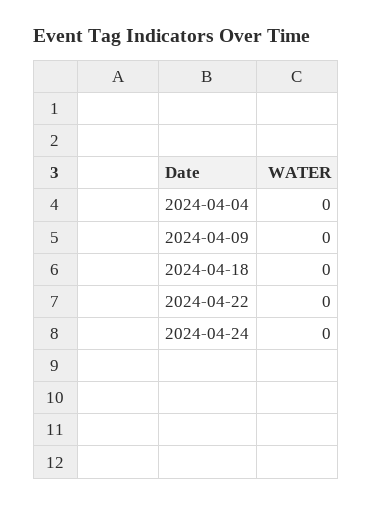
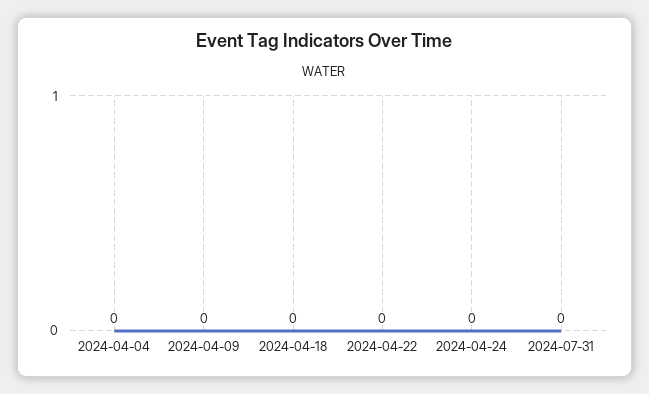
2024-07-31: none -> 0

